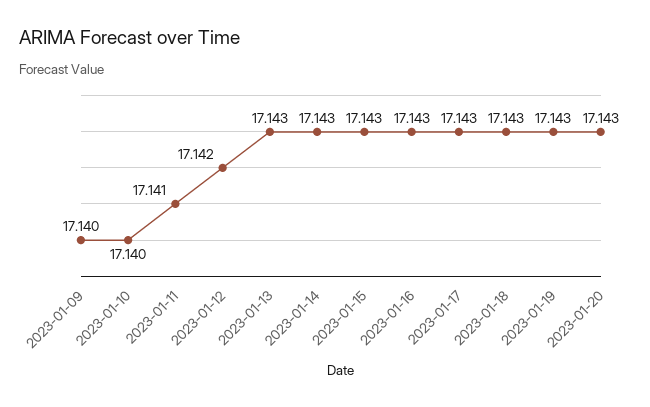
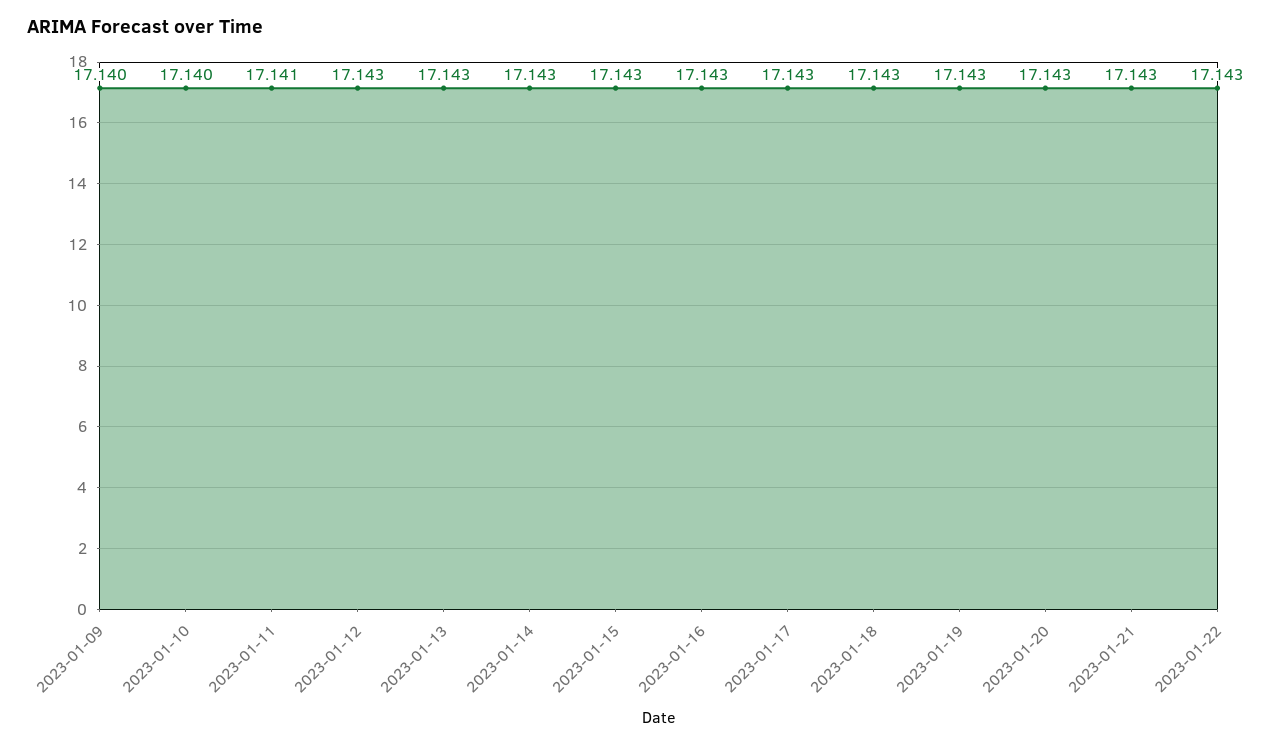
2023-01-12: 17.142 -> 17.143
2023-01-21: none -> 17.143
2023-01-22: none -> 17.143

